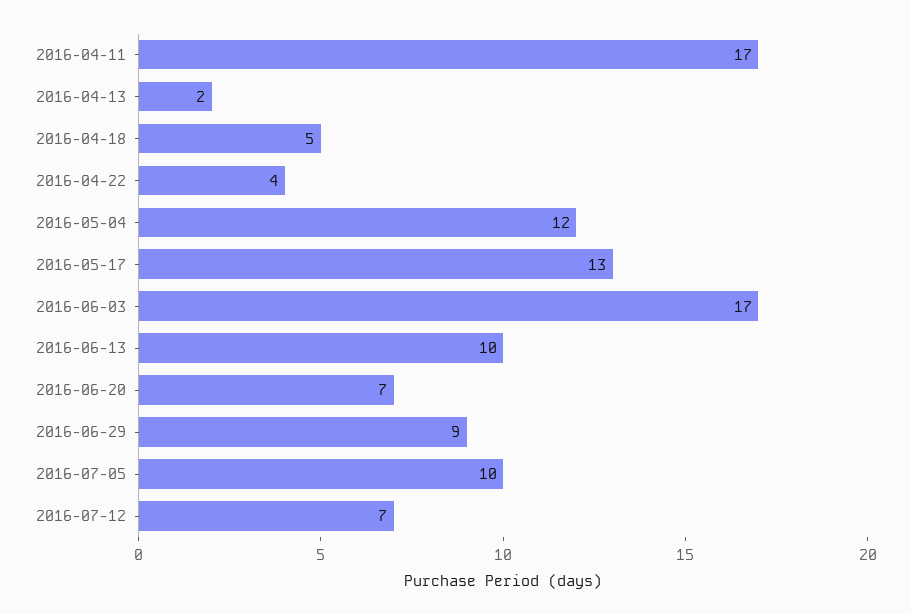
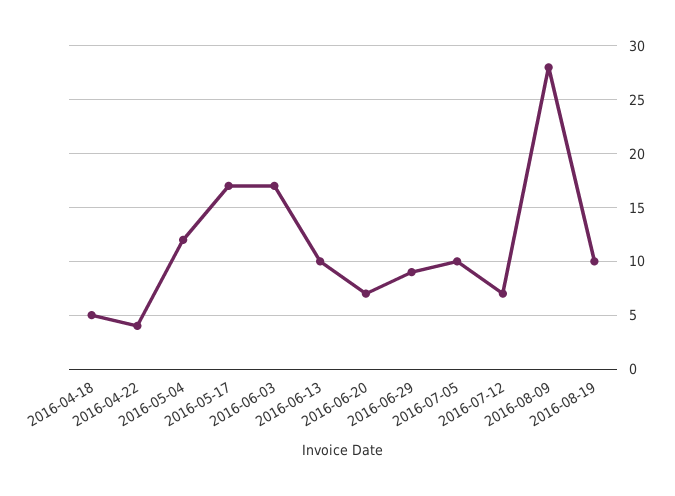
2016-04-11: 17 -> none
2016-04-13: 2 -> none
2016-05-17: 13 -> 17
2016-08-09: none -> 28
2016-08-19: none -> 10

